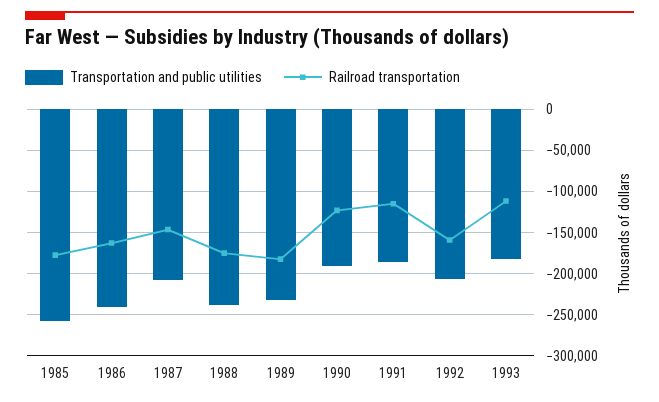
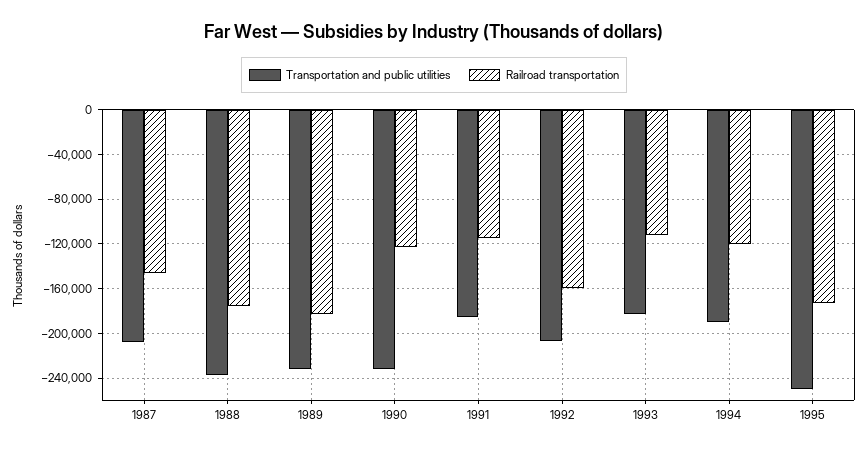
Transportation and public utilities, 1985: -260000 -> none
Railroad transportation, 1985: -180000 -> none
Transportation and public utilities, 1986: -240000 -> none
Railroad transportation, 1986: -160000 -> none
Transportation and public utilities, 1990: -190000 -> -230000
Transportation and public utilities, 1994: none -> -190000
Railroad transportation, 1994: none -> -120000
Transportation and public utilities, 1995: none -> -250000
Railroad transportation, 1995: none -> -170000

